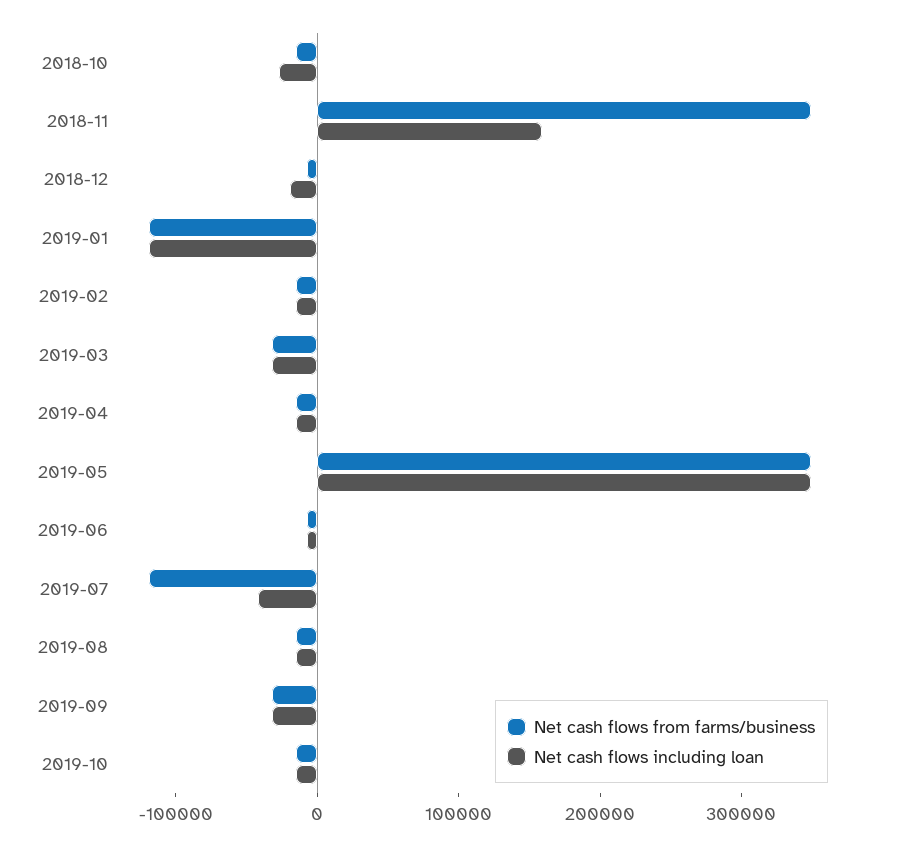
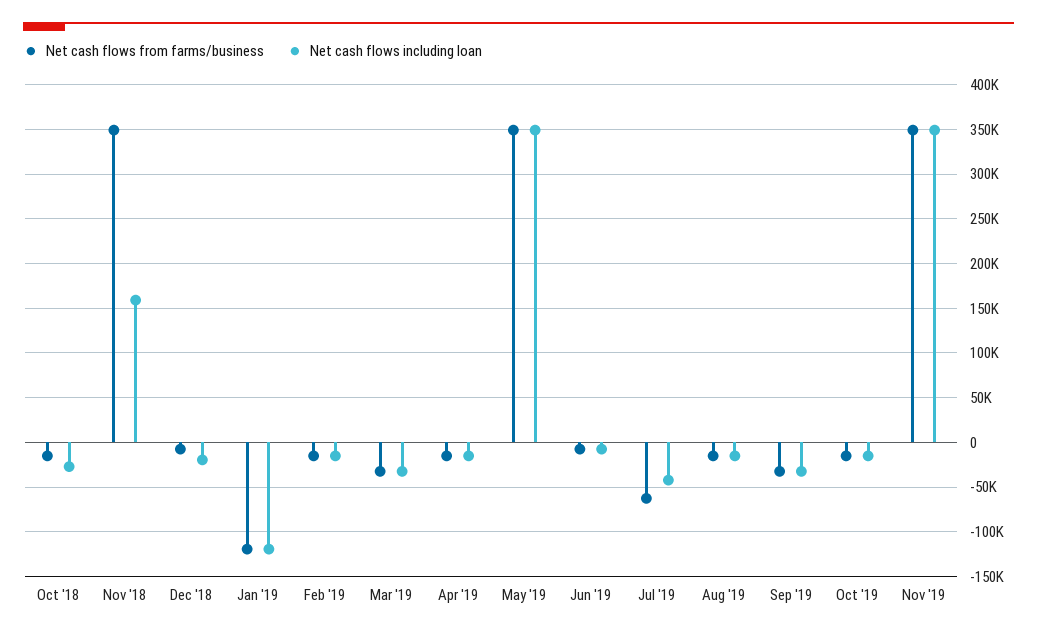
Net cash flows from farms/business, 2019-07: -120000 -> -60000
Net cash flows from farms/business, Nov '19: none -> 350000
Net cash flows including loan, Nov '19: none -> 350000

